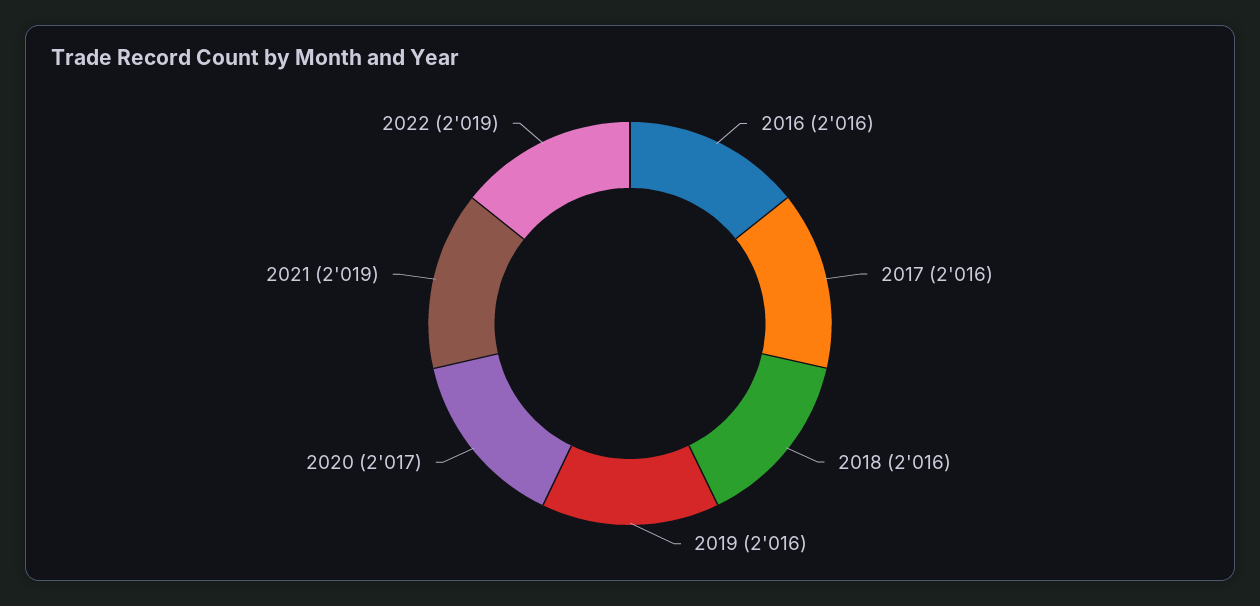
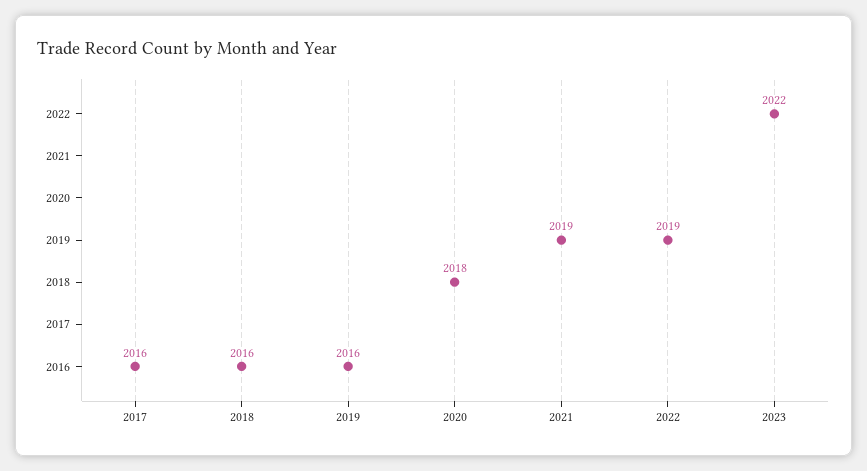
2016: 2016 -> none
2020: 2017 -> 2018
2023: none -> 2022

